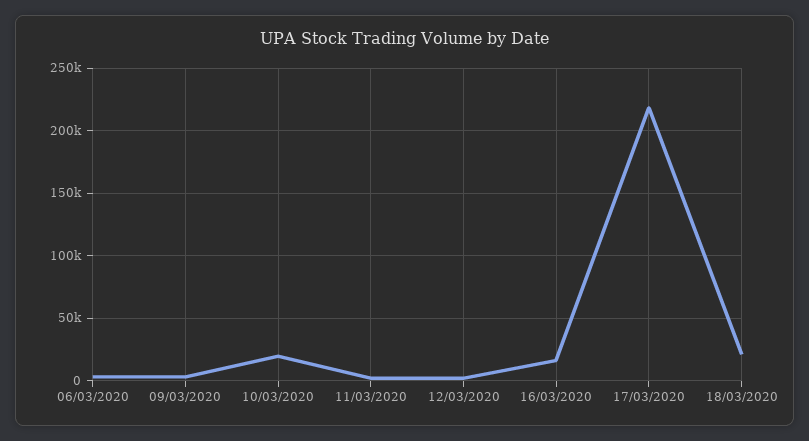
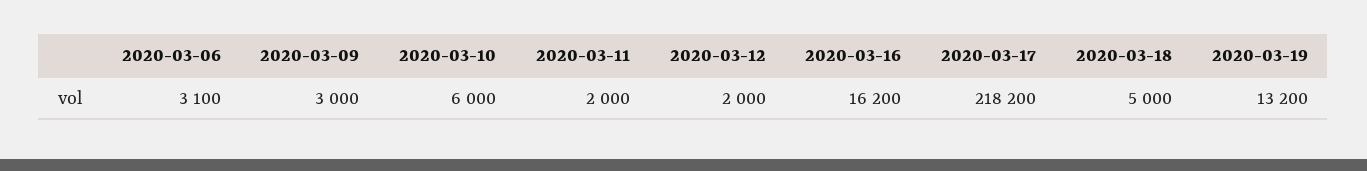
10/03/2020: 20000 -> 6000
18/03/2020: 20000 -> 5000
2020-03-19: none -> 13200

